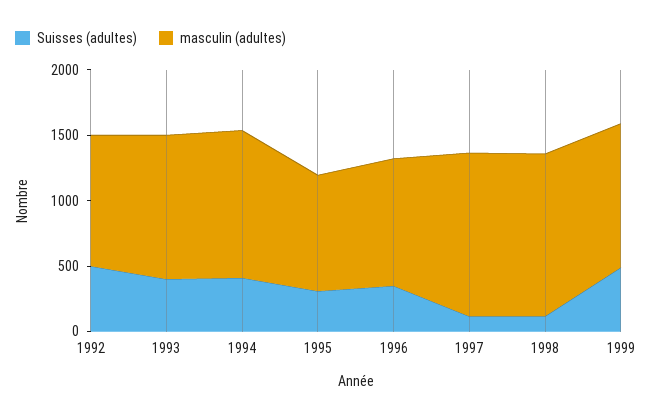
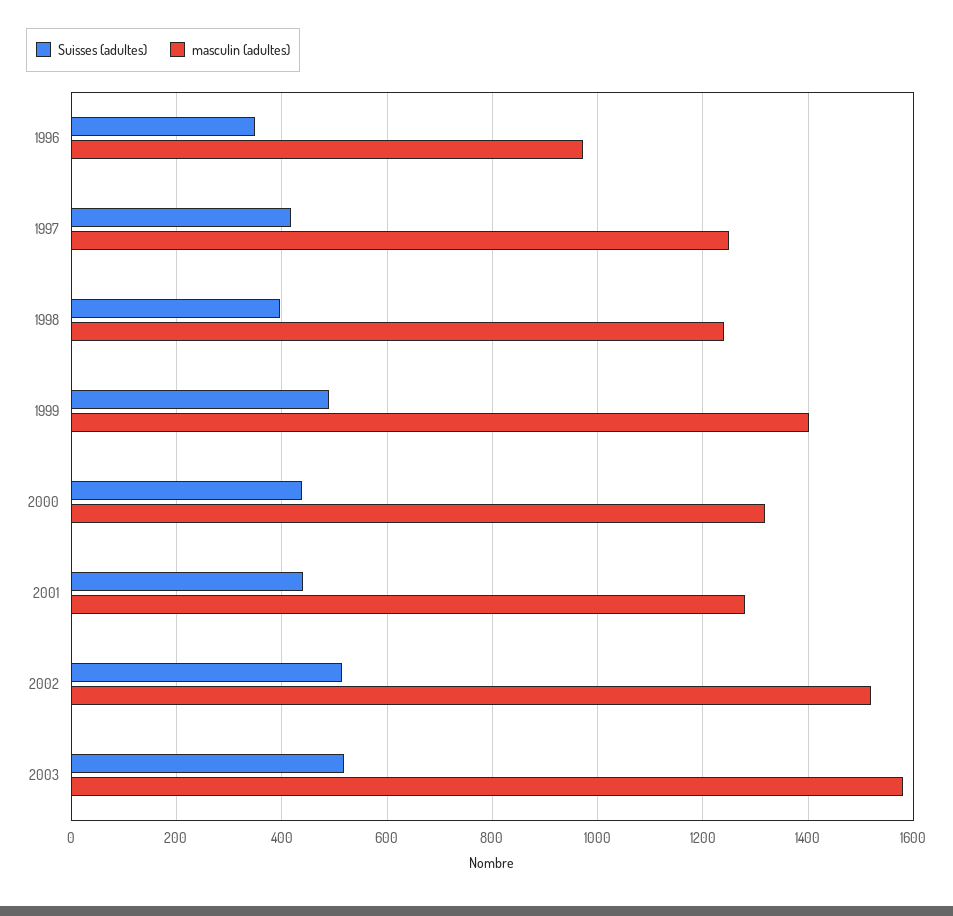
Suisses (adultes), 1992: 500 -> none
masculin (adultes), 1992: 1000 -> none
Suisses (adultes), 1993: 400 -> none
masculin (adultes), 1993: 1100 -> none
Suisses (adultes), 1994: 400 -> none
masculin (adultes), 1994: 1100 -> none
Suisses (adultes), 1995: 300 -> none
masculin (adultes), 1995: 900 -> none
Suisses (adultes), 1997: 100 -> 420
Suisses (adultes), 1998: 100 -> 400
masculin (adultes), 1999: 1100 -> 1400
Suisses (adultes), 2000: none -> 440
masculin (adultes), 2000: none -> 1320
Suisses (adultes), 2001: none -> 440
masculin (adultes), 2001: none -> 1280
Suisses (adultes), 2002: none -> 520
masculin (adultes), 2002: none -> 1520
Suisses (adultes), 2003: none -> 520
masculin (adultes), 2003: none -> 1580

